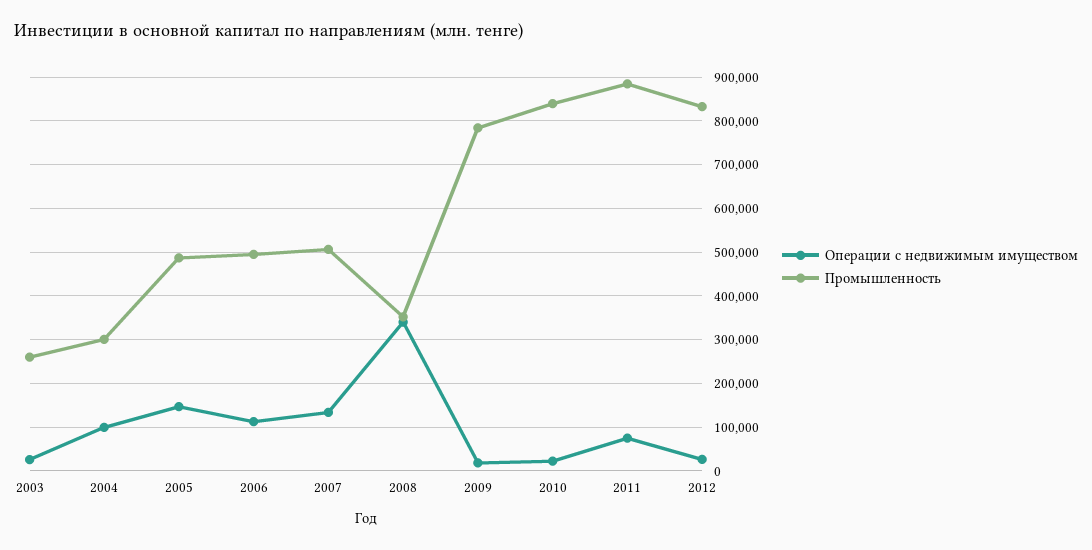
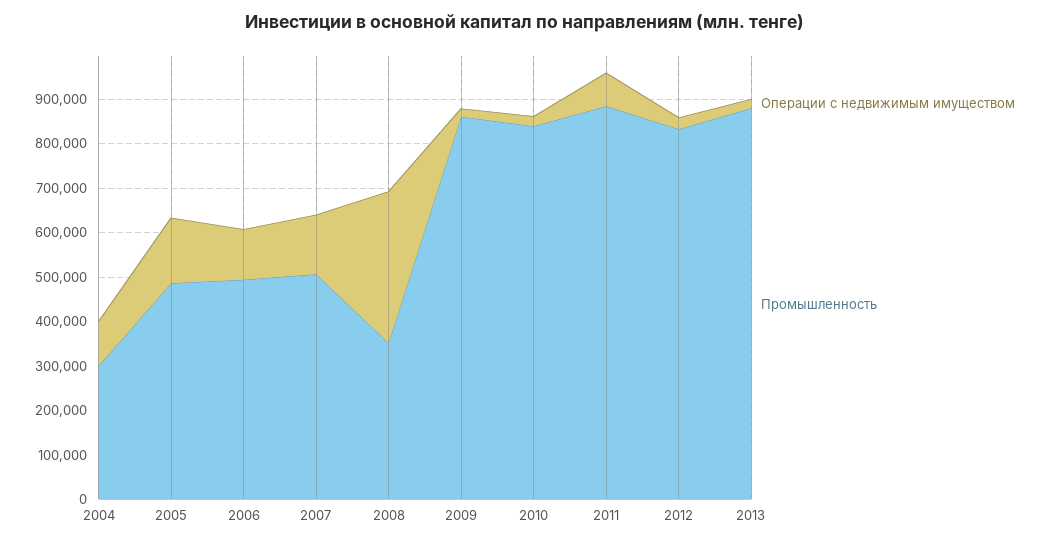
Операции с недвижимым имуществом, 2003: 20000 -> none
Промышленность, 2003: 260000 -> none
Промышленность, 2009: 780000 -> 860000
Операции с недвижимым имуществом, 2013: none -> 20000
Промышленность, 2013: none -> 880000

